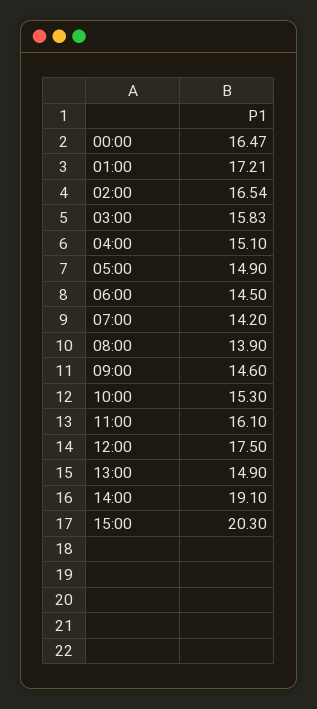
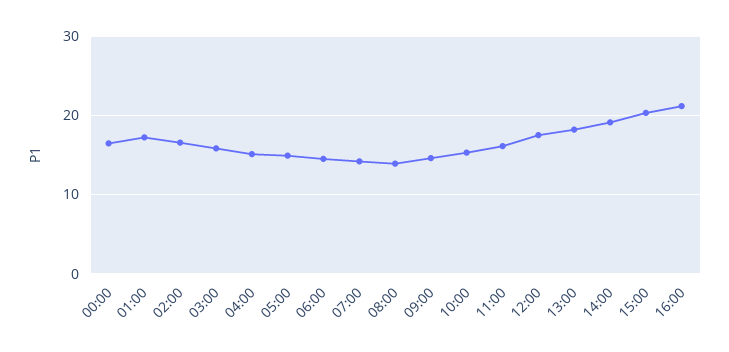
13:00: 14.9 -> 18
16:00: none -> 21

